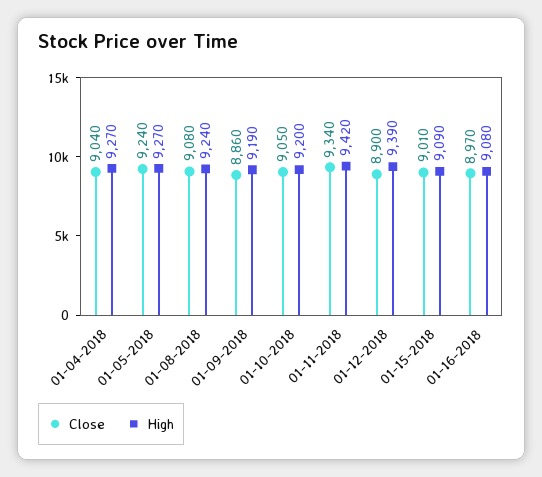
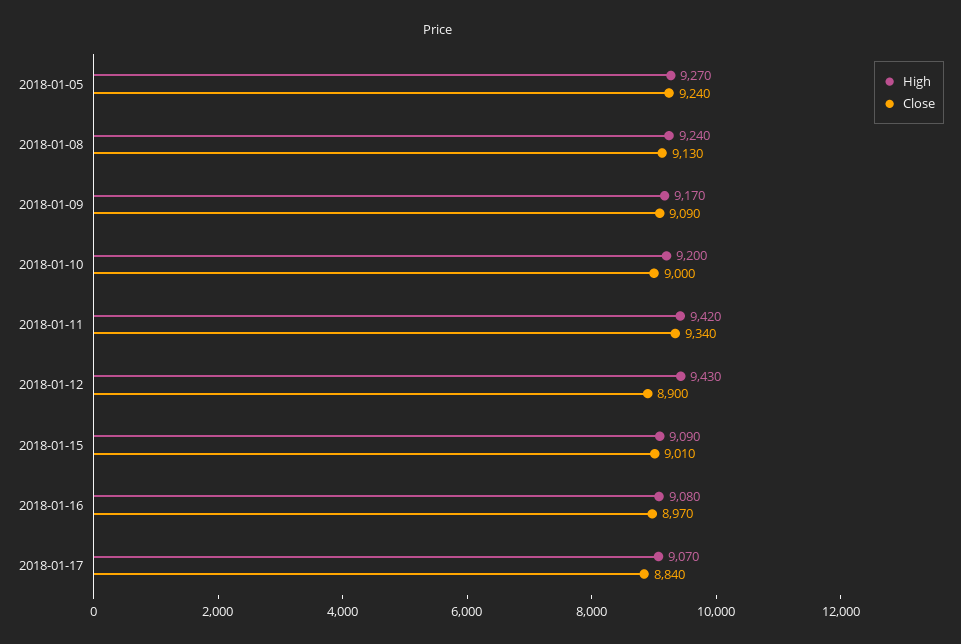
Close, 01-04-2018: 9040 -> none
High, 01-04-2018: 9270 -> none
Close, 01-08-2018: 9080 -> 9130
Close, 01-09-2018: 8860 -> 9090
High, 01-09-2018: 9190 -> 9170
Close, 01-10-2018: 9050 -> 9000
High, 01-12-2018: 9390 -> 9430
High, 2018-01-17: none -> 9070
Close, 2018-01-17: none -> 8840

